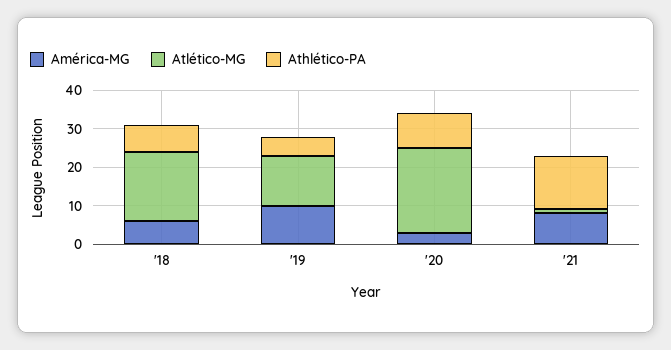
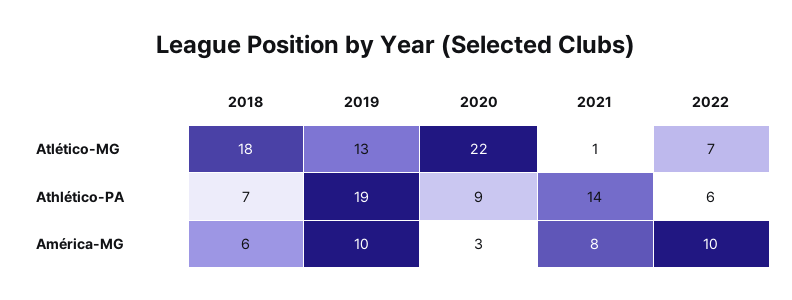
Athlético-PA, '19: 5 -> 19
Atlético-MG, 2022: none -> 7
Athlético-PA, 2022: none -> 6
América-MG, 2022: none -> 10

